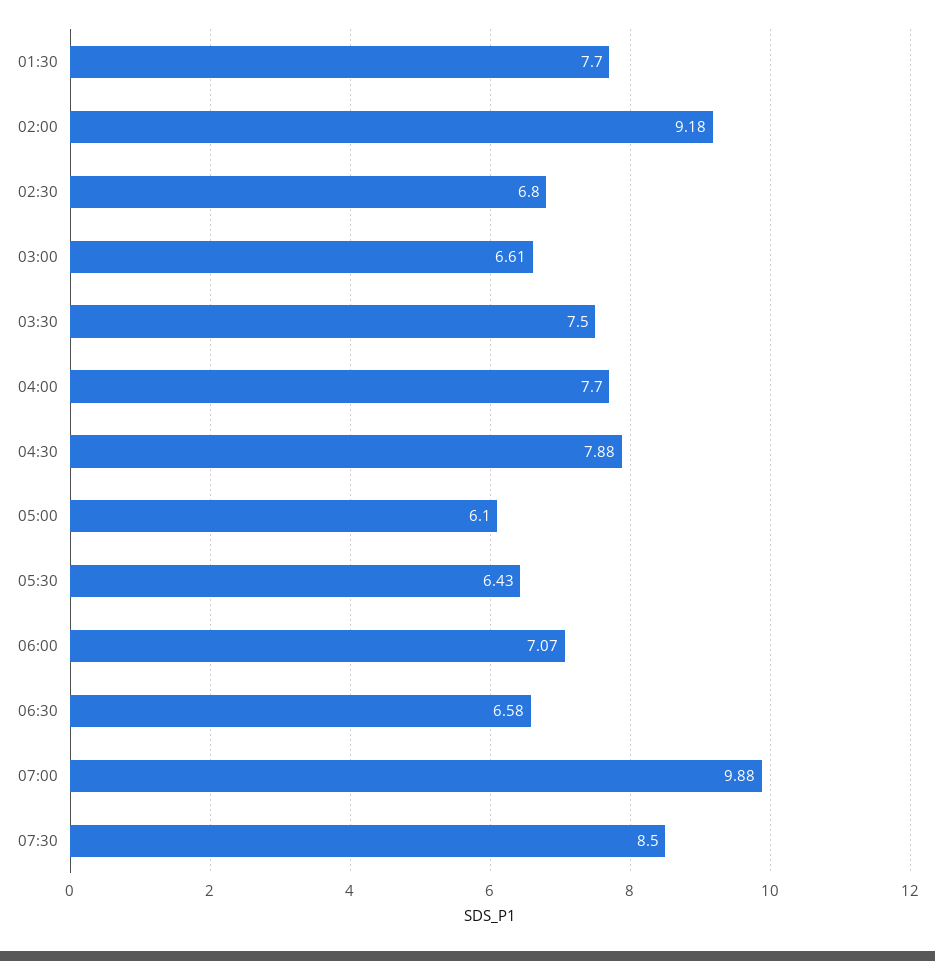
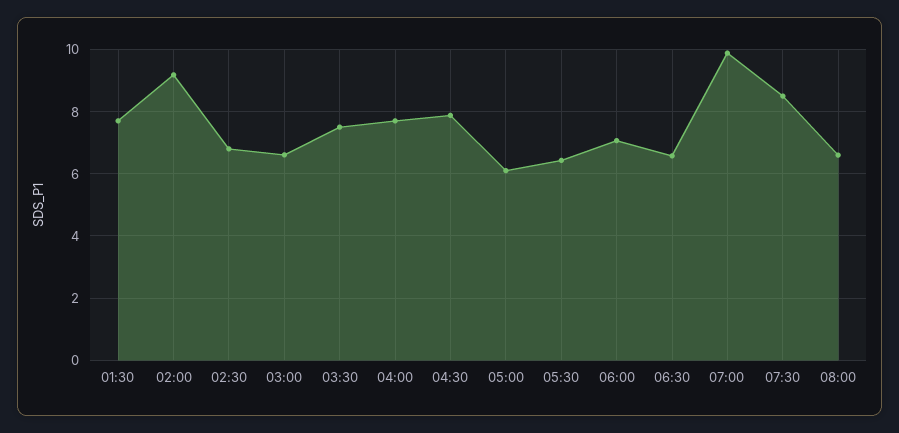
08:00: none -> 6.6

